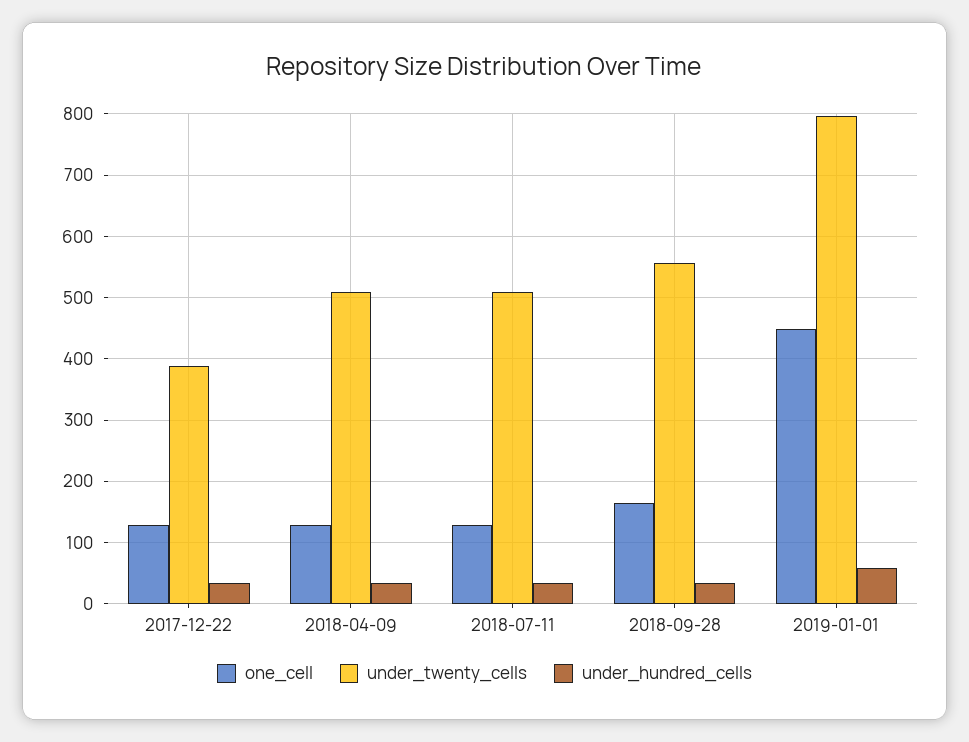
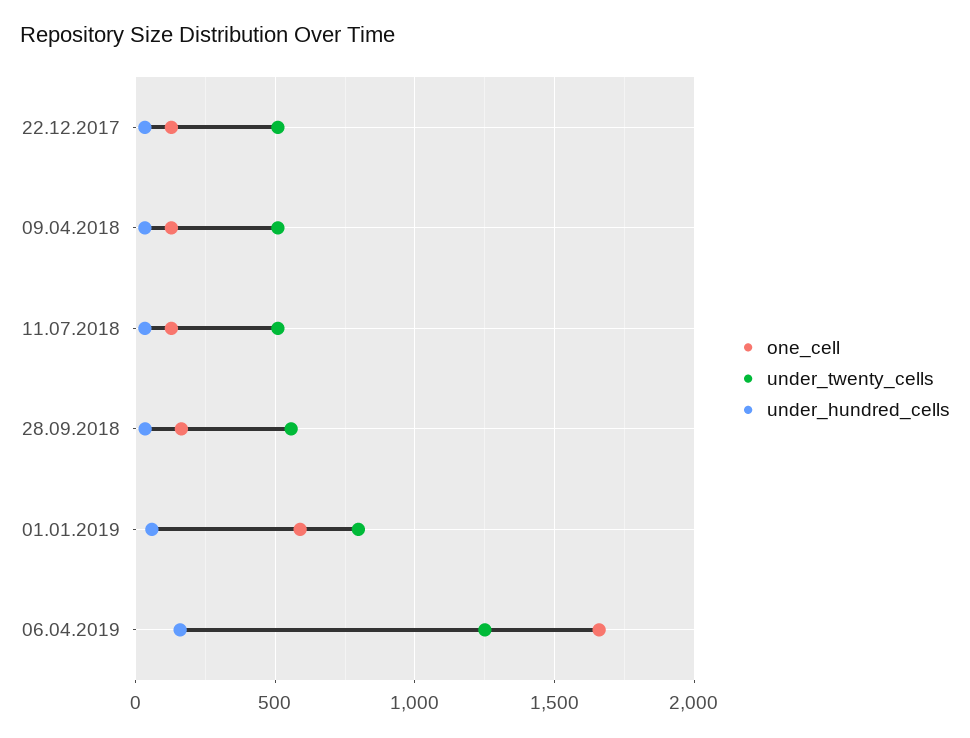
under_twenty_cells, 2017-12-22: 390 -> 500
one_cell, 2019-01-01: 450 -> 600
one_cell, 06.04.2019: none -> 1650
under_twenty_cells, 06.04.2019: none -> 1250
under_hundred_cells, 06.04.2019: none -> 150

